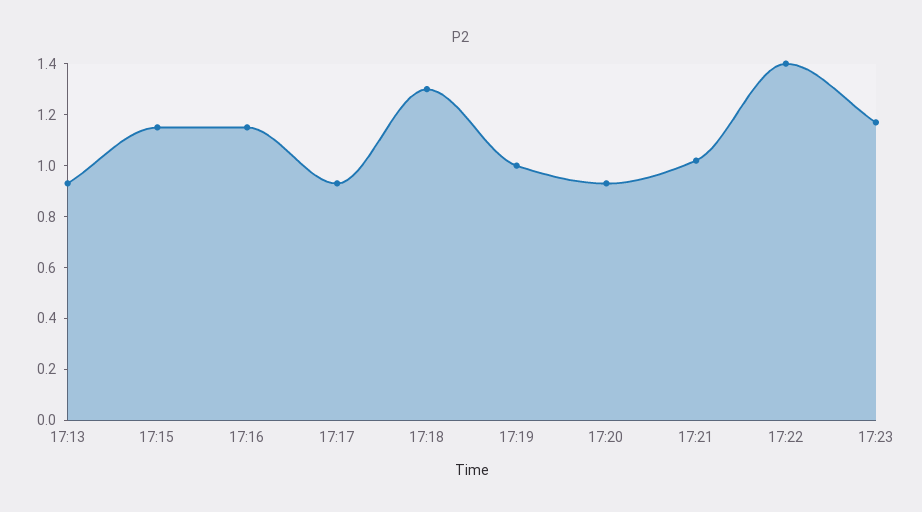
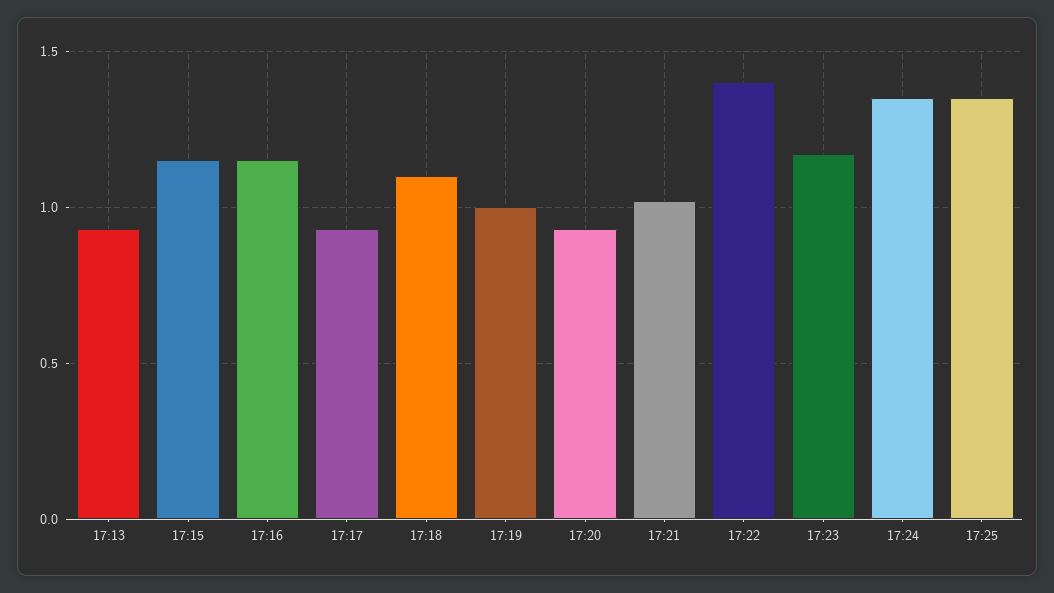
17:18: 1.3 -> 1.1
17:24: none -> 1.35
17:25: none -> 1.35

